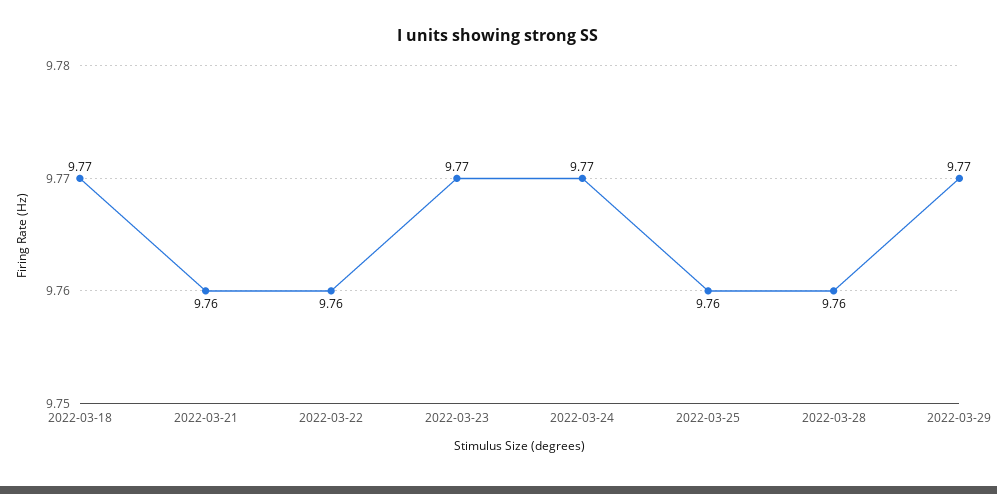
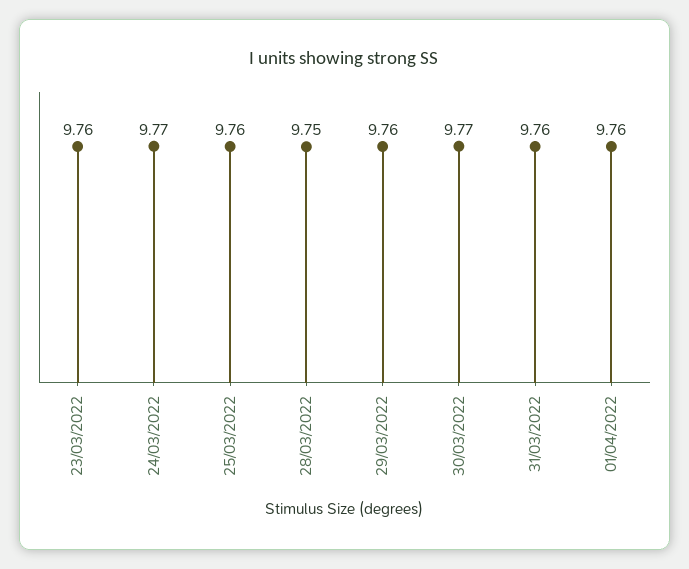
2022-03-18: 9.77 -> none
2022-03-21: 9.76 -> none
2022-03-22: 9.76 -> none
2022-03-23: 9.77 -> 9.76
2022-03-28: 9.76 -> 9.75
2022-03-29: 9.77 -> 9.76
30/03/2022: none -> 9.77
31/03/2022: none -> 9.76
01/04/2022: none -> 9.76

